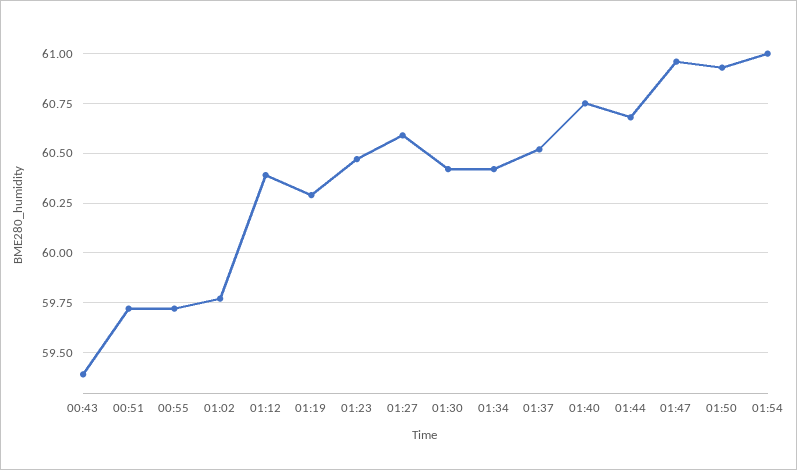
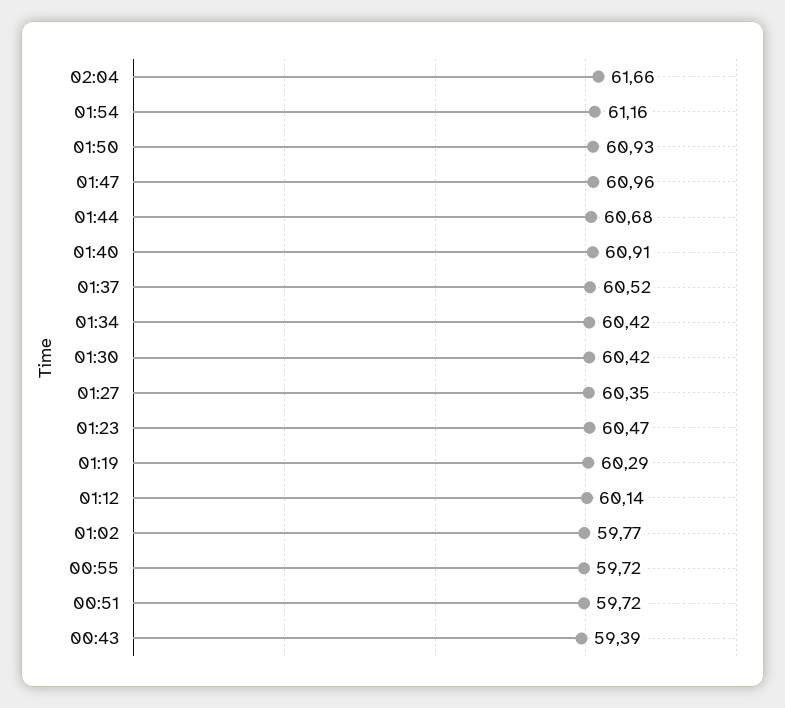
01:12: 60.4 -> 60.14
01:27: 60.6 -> 60.35
01:40: 60.75 -> 60.91
01:54: 61 -> 61.16
02:04: none -> 61.66

